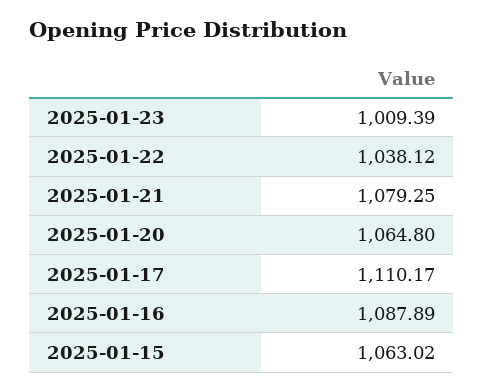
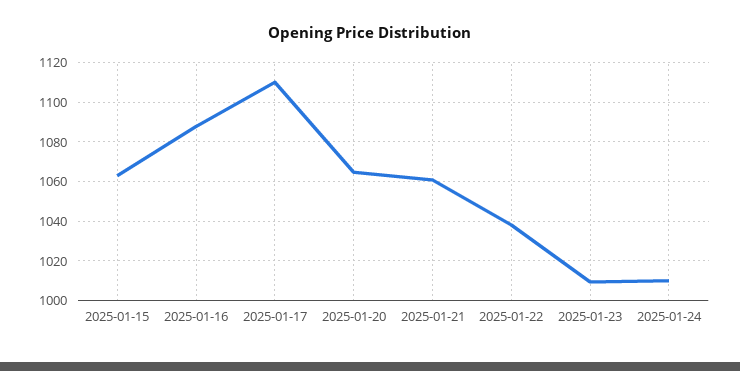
2025-01-21: 1079.25 -> 1060
2025-01-24: none -> 1010

